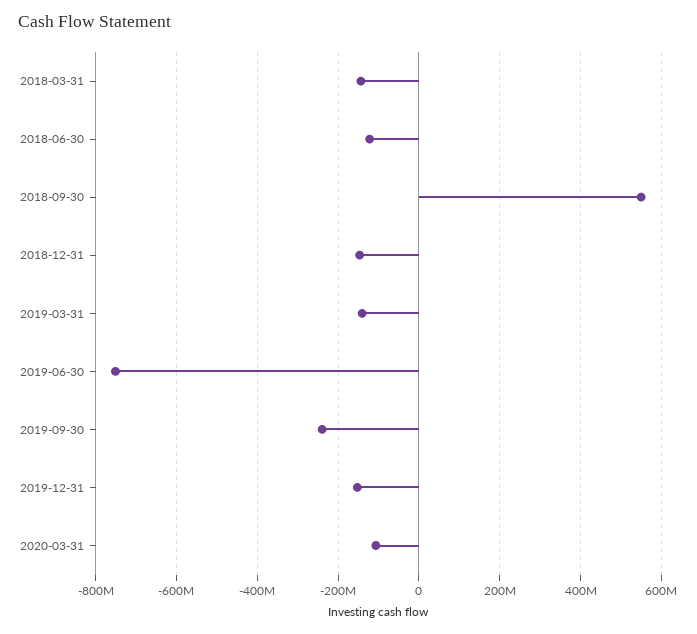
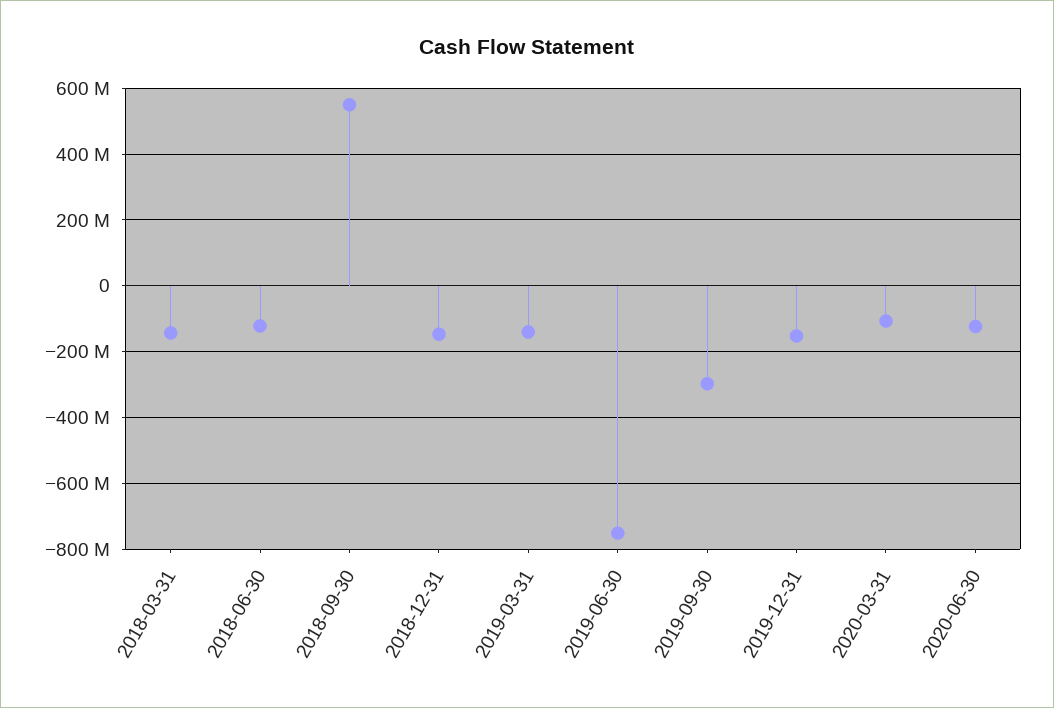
2019-09-30: -240000000 -> -300000000
2020-06-30: none -> -120000000

